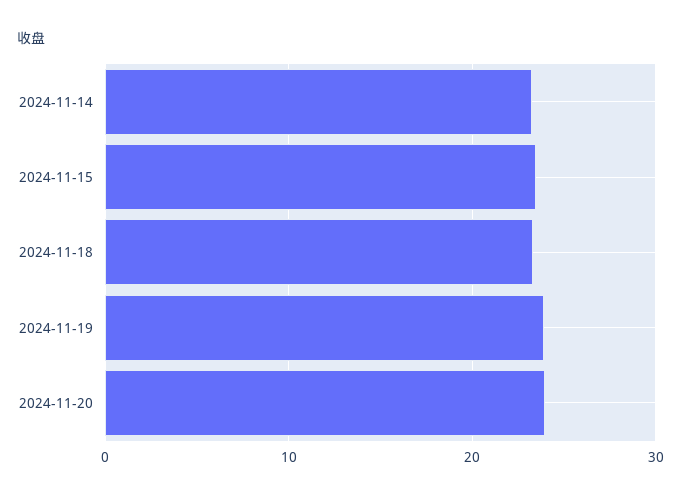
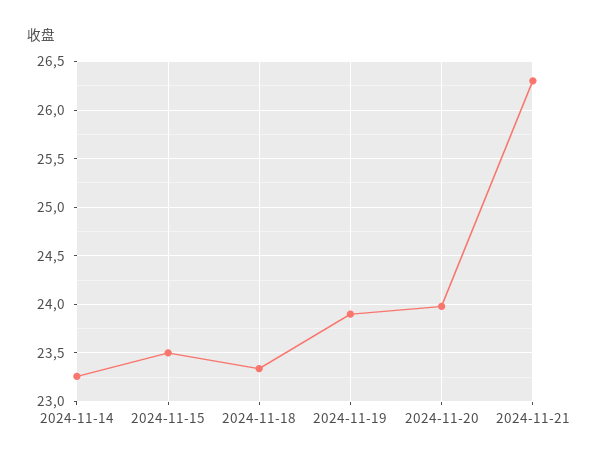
2024-11-21: none -> 26.3

